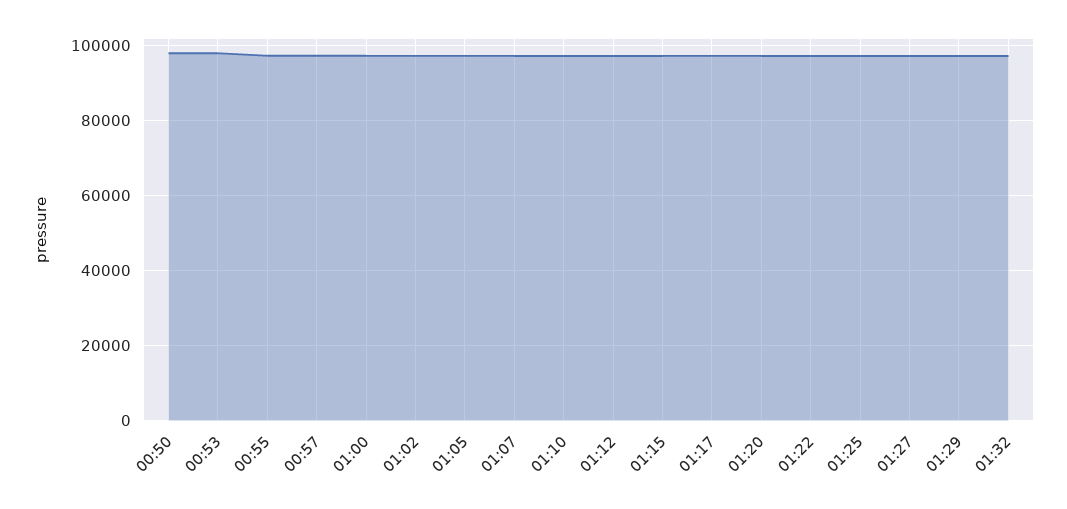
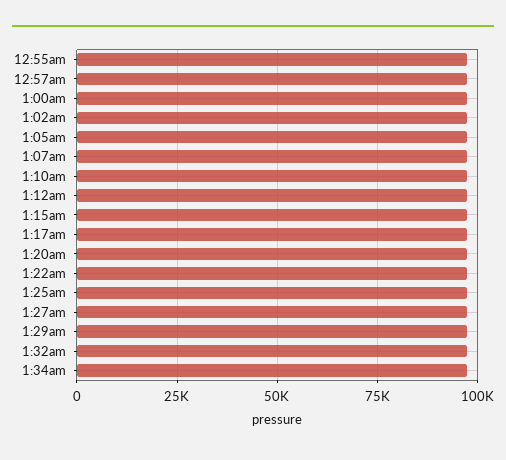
00:50: 98000 -> none
00:53: 98000 -> none
1:34am: none -> 97500

